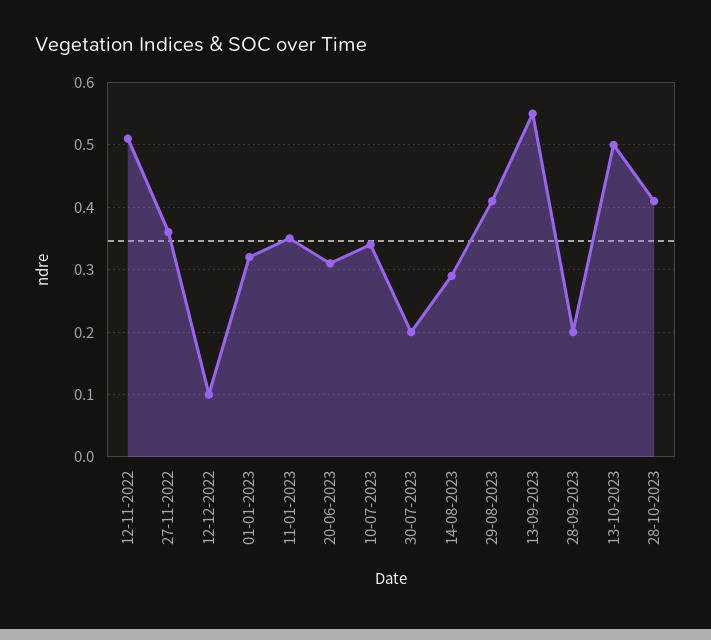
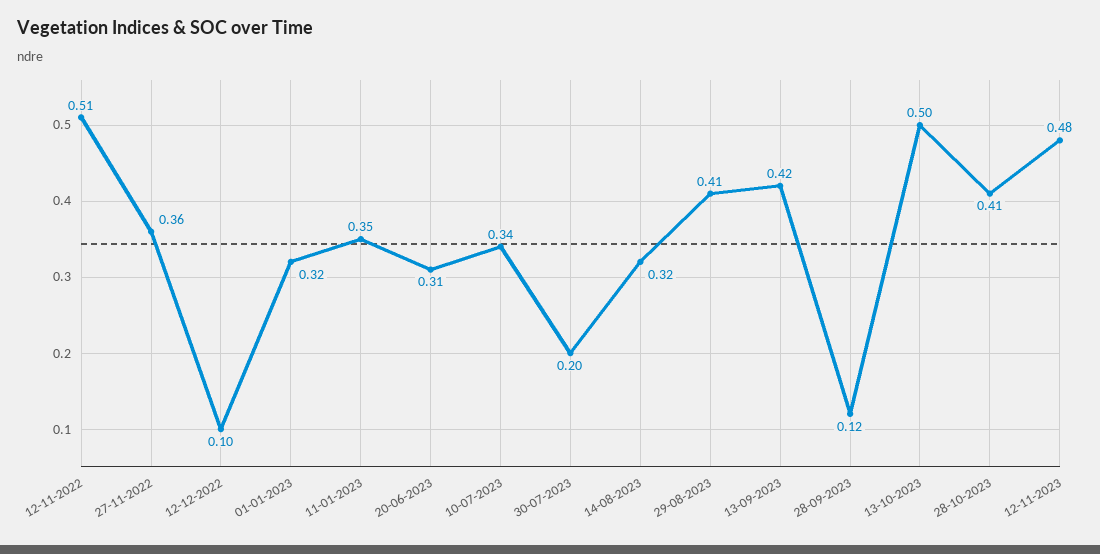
14-08-2023: 0.29 -> 0.32
13-09-2023: 0.55 -> 0.42
28-09-2023: 0.2 -> 0.12
12-11-2023: none -> 0.48

